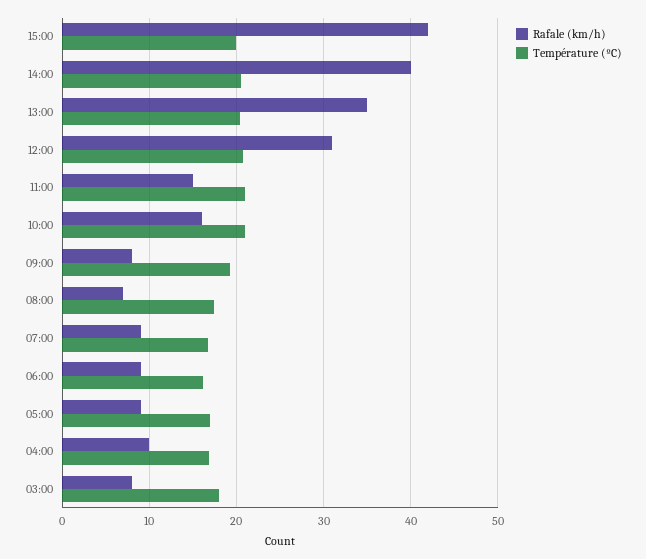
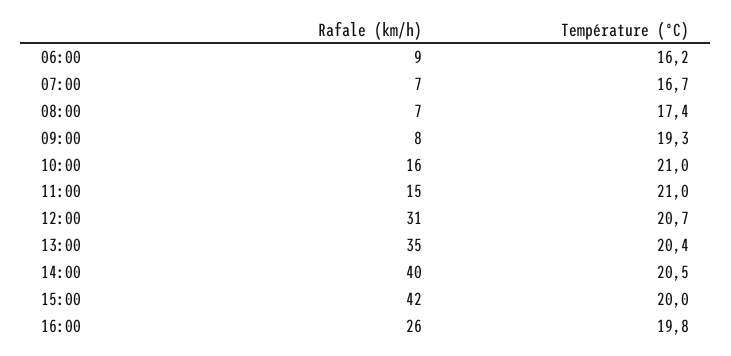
Rafale (km/h), 07:00: 9 -> 7
Rafale (km/h), 05:00: 9 -> none
Température (ºC), 05:00: 17 -> none
Rafale (km/h), 04:00: 10 -> none
Température (ºC), 04:00: 17 -> none
Rafale (km/h), 03:00: 8 -> none
Température (ºC), 03:00: 18 -> none
Rafale (km/h), 16:00: none -> 26
Température (ºC), 16:00: none -> 19.8

